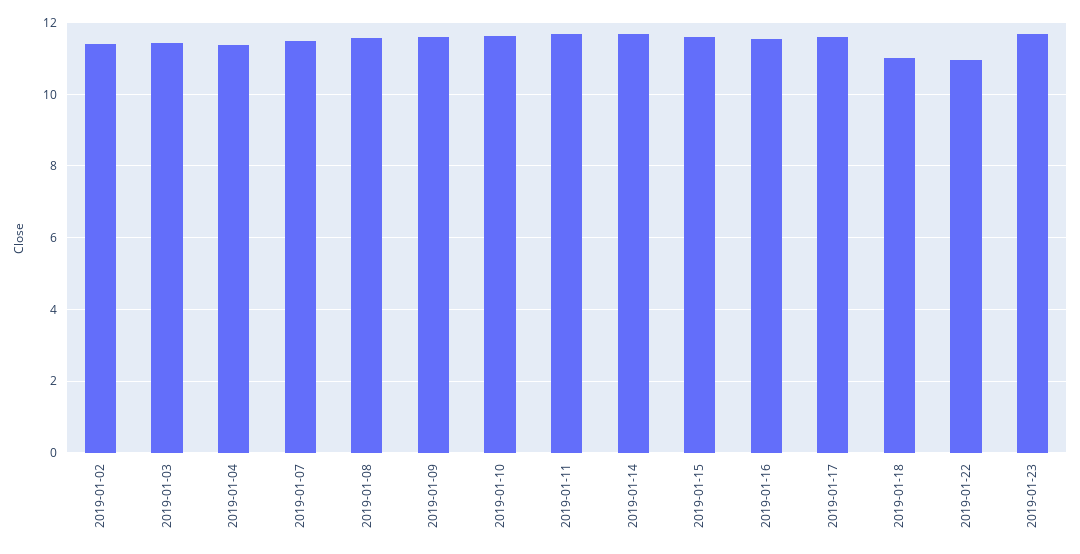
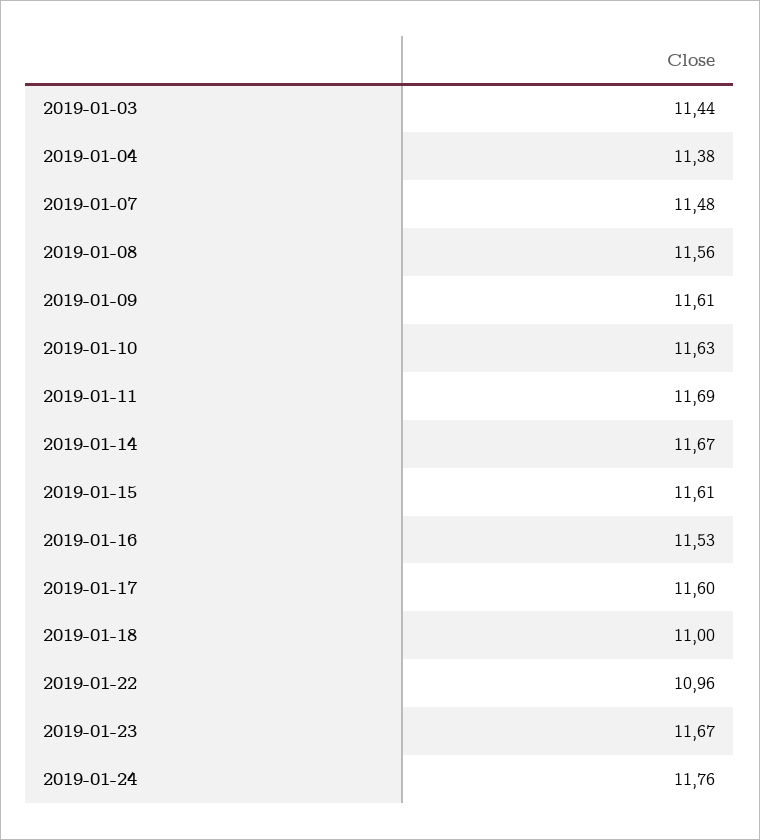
2019-01-02: 11.4 -> none
2019-01-24: none -> 11.76

